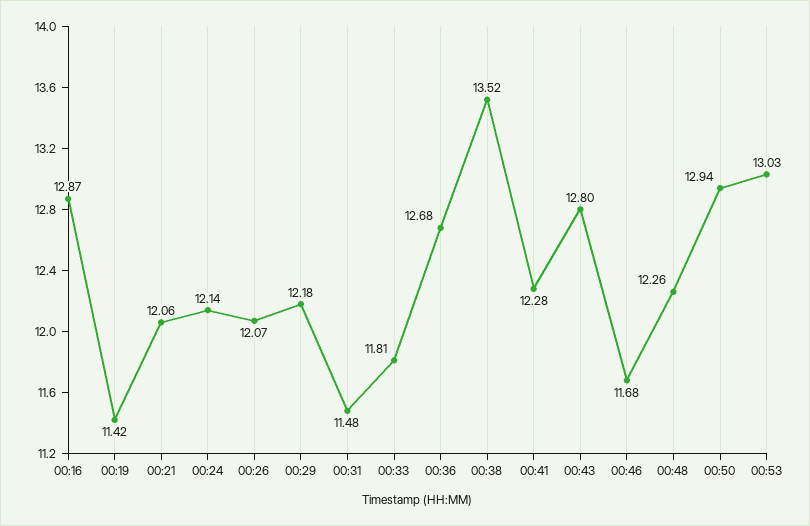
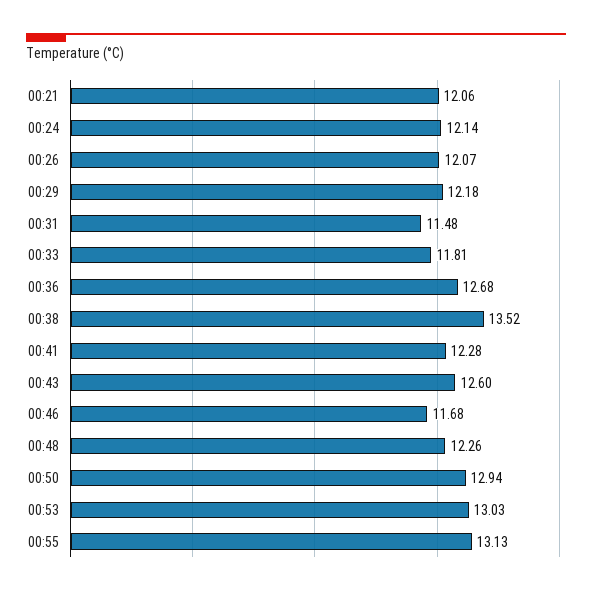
00:16: 12.87 -> none
00:19: 11.42 -> none
00:43: 12.8 -> 12.6
00:55: none -> 13.13

